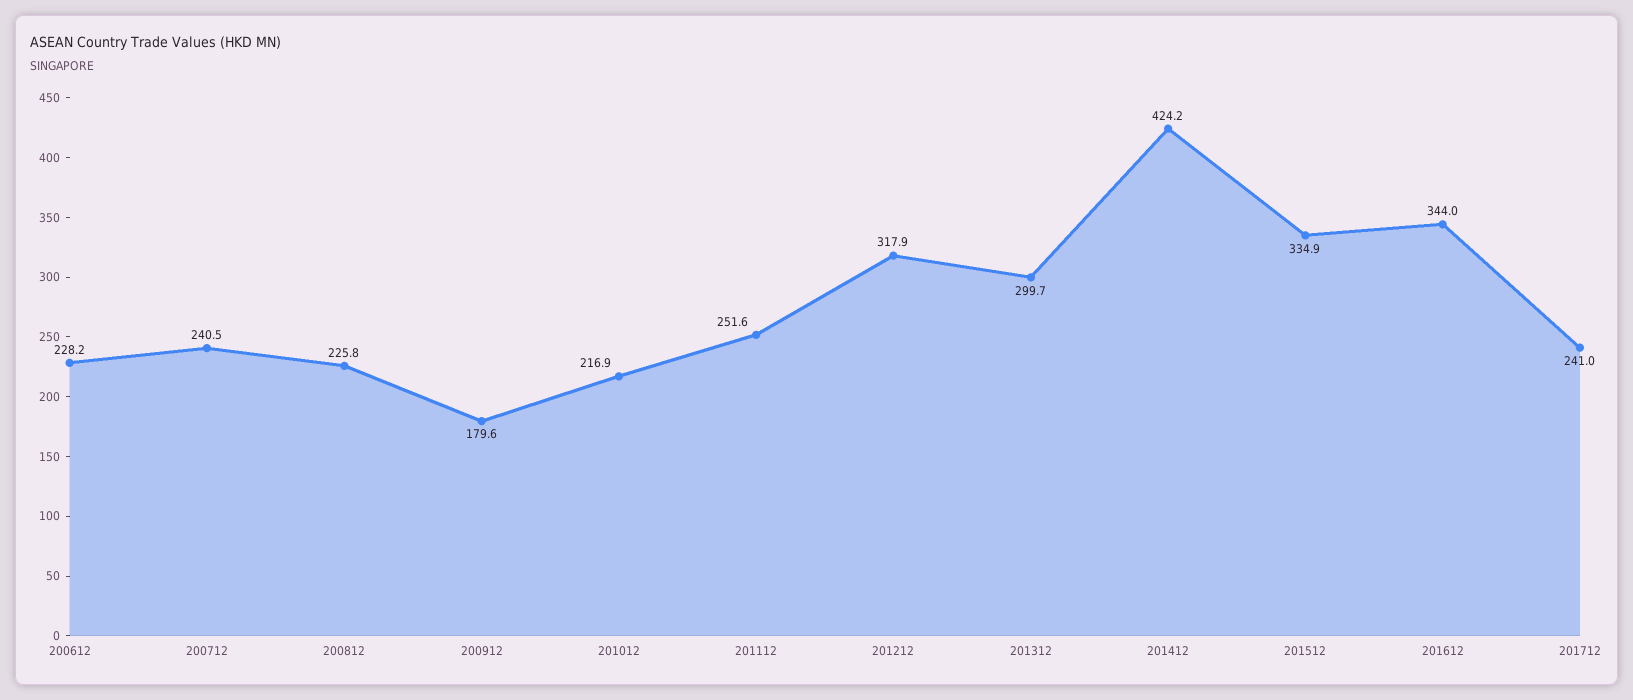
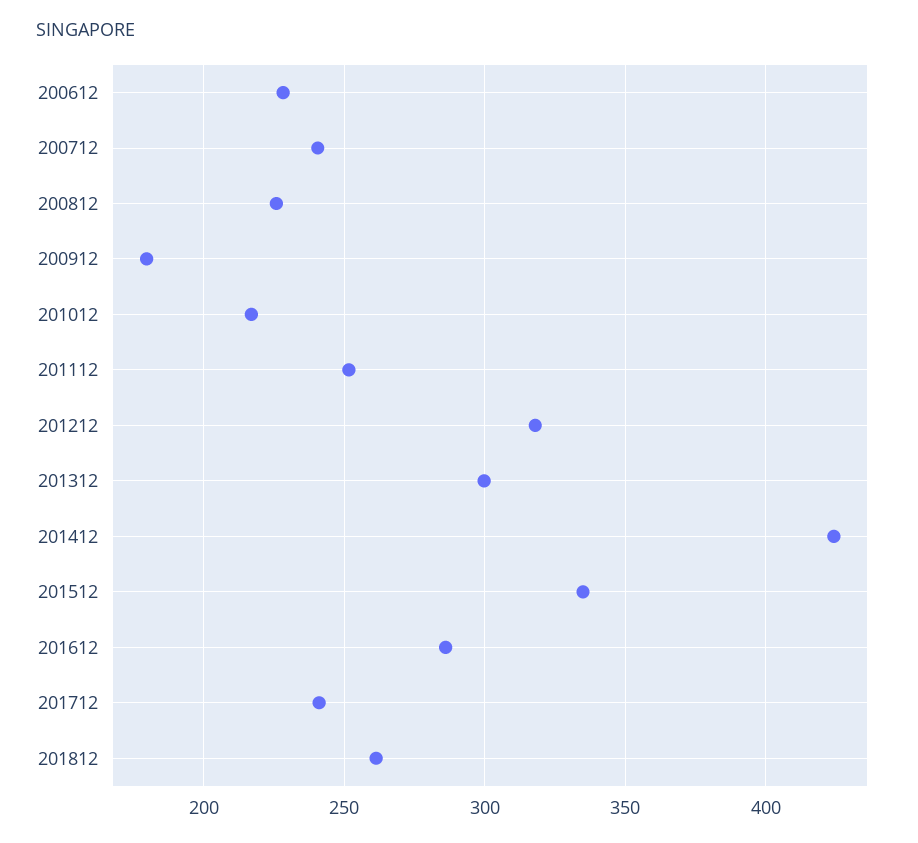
201612: 344 -> 285
201812: none -> 260

